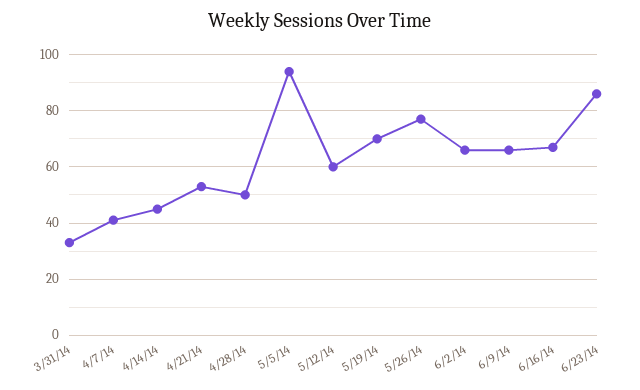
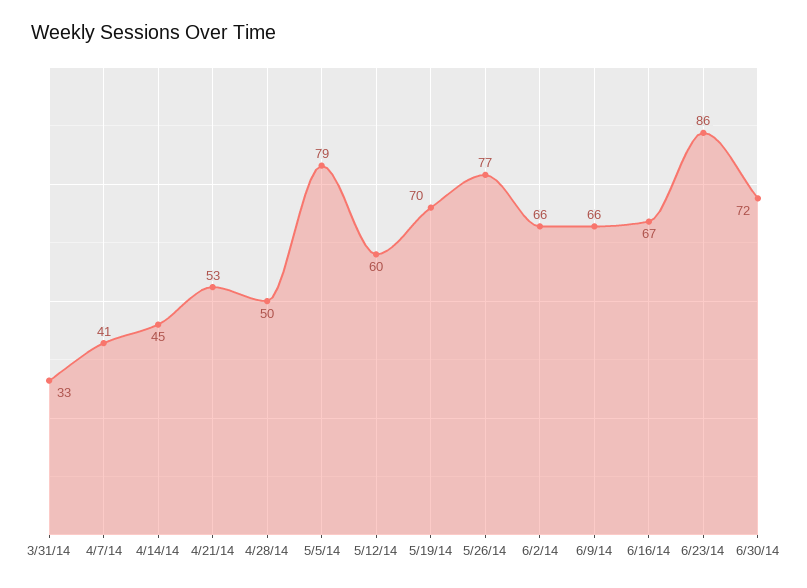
5/5/14: 95 -> 79
6/30/14: none -> 72

